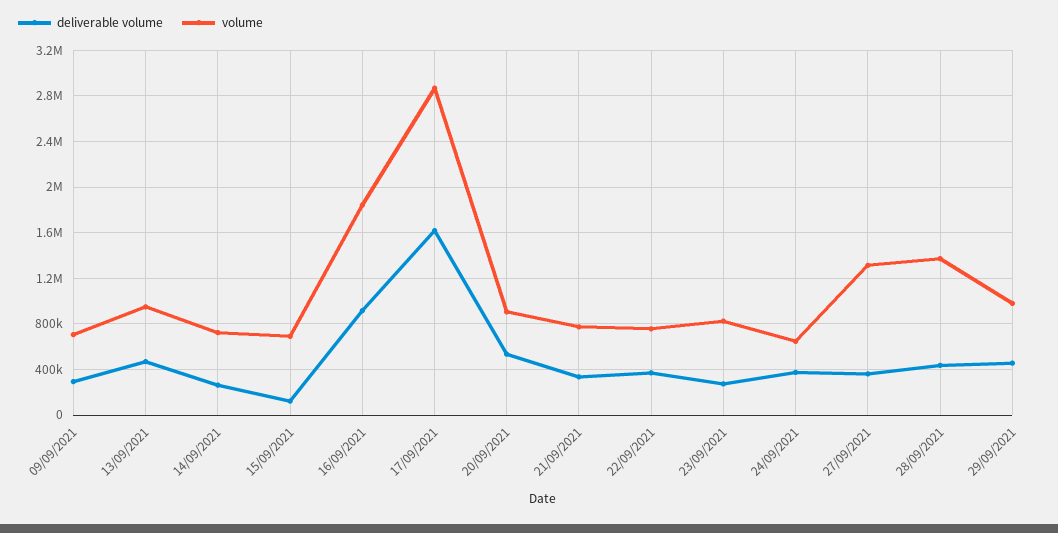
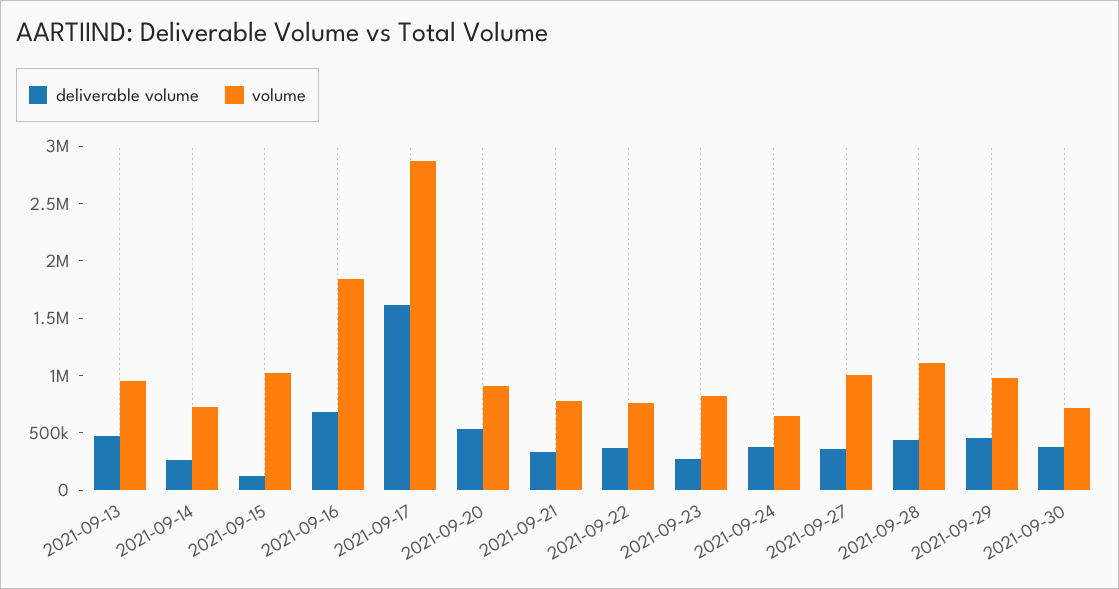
deliverable volume, 09/09/2021: 300000 -> none
volume, 09/09/2021: 700000 -> none
volume, 15/09/2021: 700000 -> 1000000
deliverable volume, 16/09/2021: 900000 -> 700000
volume, 27/09/2021: 1300000 -> 1000000
volume, 28/09/2021: 1400000 -> 1100000
deliverable volume, 2021-09-30: none -> 400000
volume, 2021-09-30: none -> 700000

